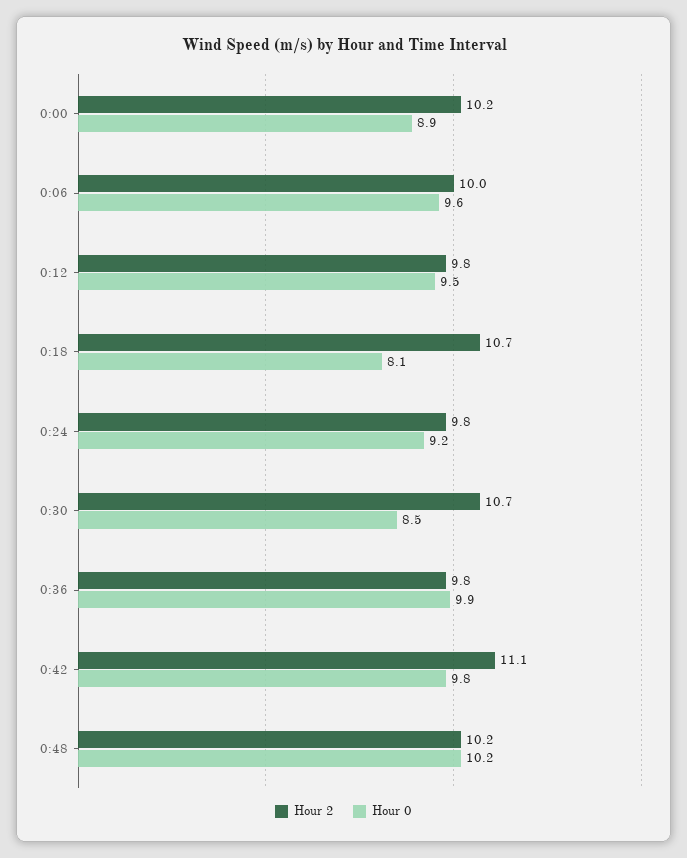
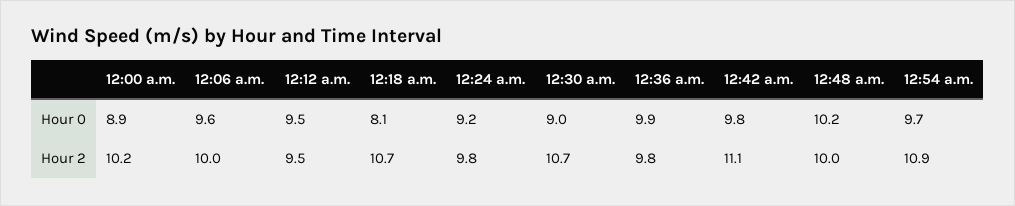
Hour 2, 0:12: 9.8 -> 9.5
Hour 0, 0:30: 8.5 -> 9
Hour 2, 0:48: 10.2 -> 10
Hour 0, 12:54 a.m.: none -> 9.7
Hour 2, 12:54 a.m.: none -> 10.9

